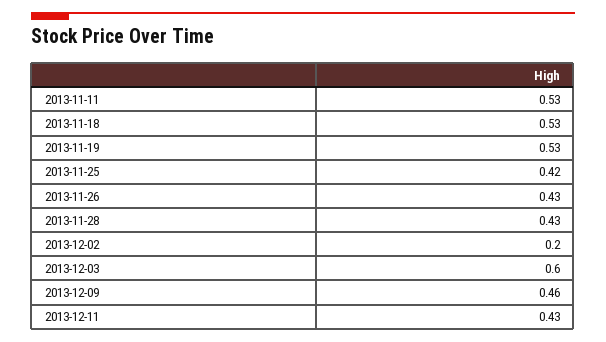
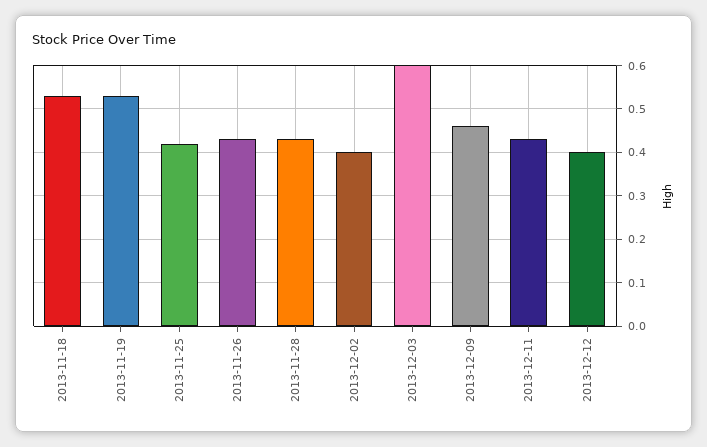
2013-11-11: 0.53 -> none
2013-12-02: 0.2 -> 0.4
2013-12-12: none -> 0.4

